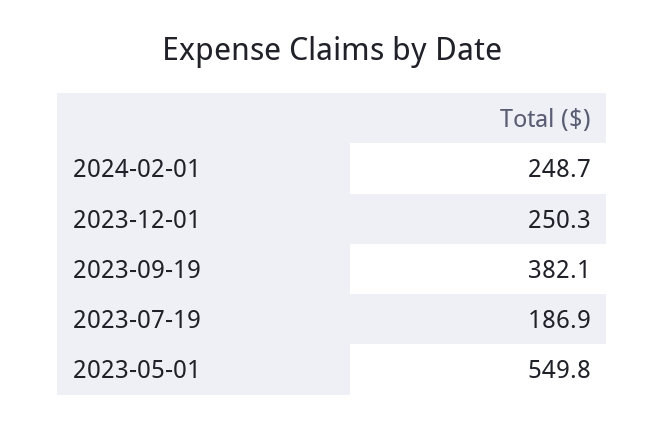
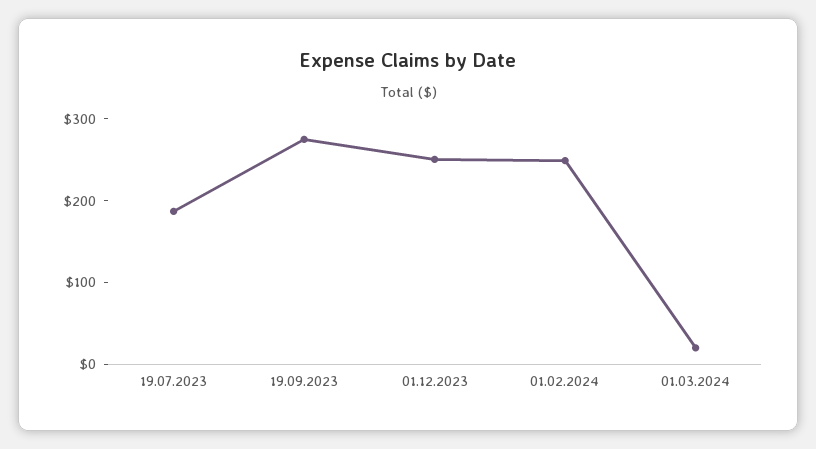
2023-09-19: 382.1 -> 280
2023-05-01: 549.8 -> none
01.03.2024: none -> 20

